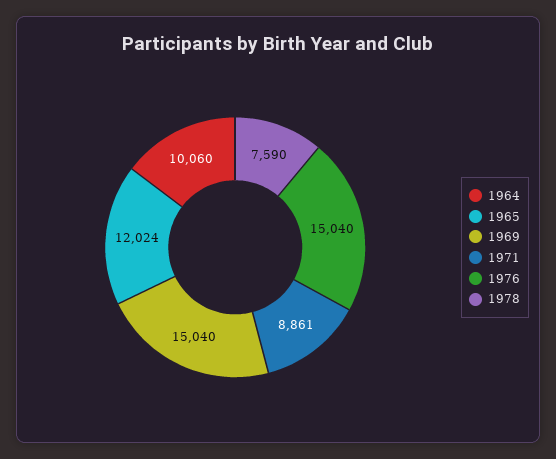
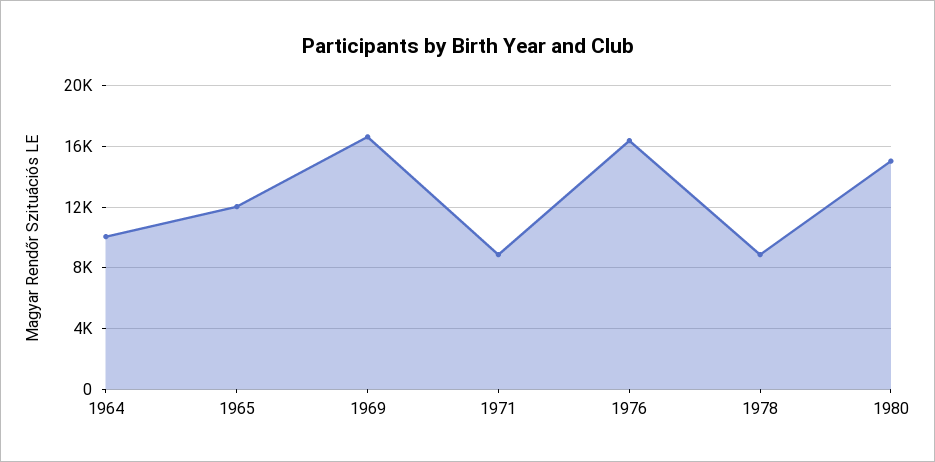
1969: 15040 -> 16500
1976: 15040 -> 16500
1978: 7590 -> 9000
1980: none -> 15000

